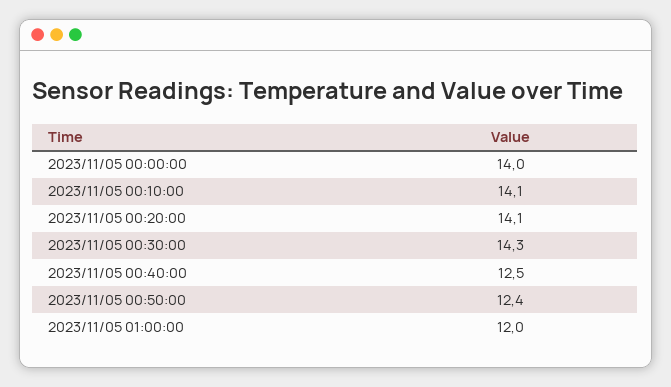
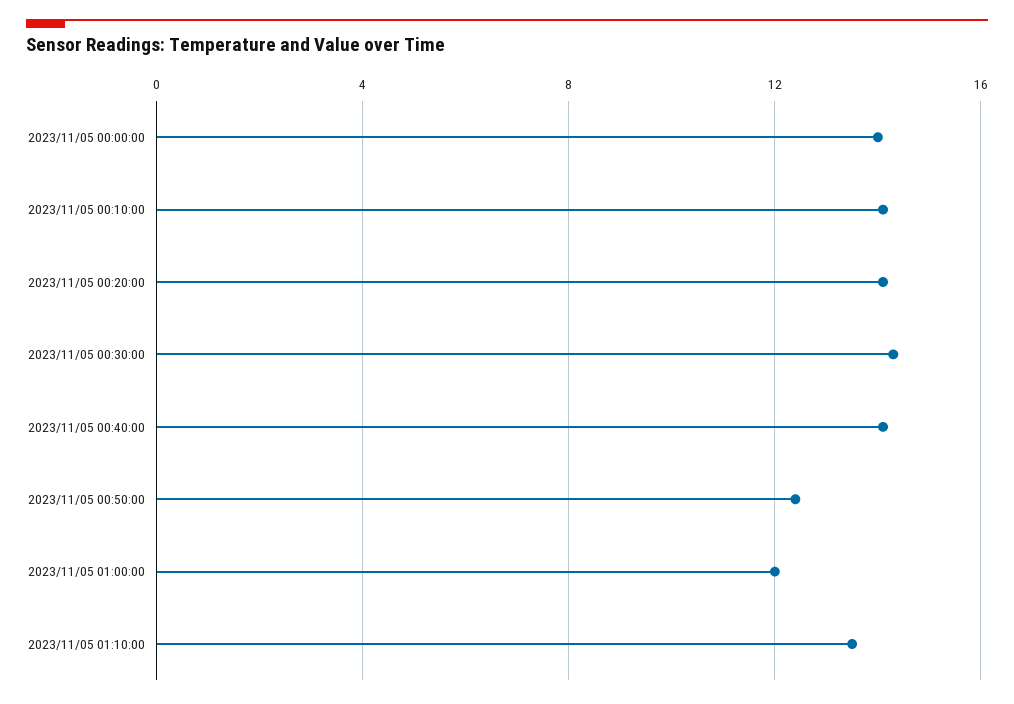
2023/11/05 00:40:00: 12.5 -> 14
2023/11/05 01:10:00: none -> 13.5

